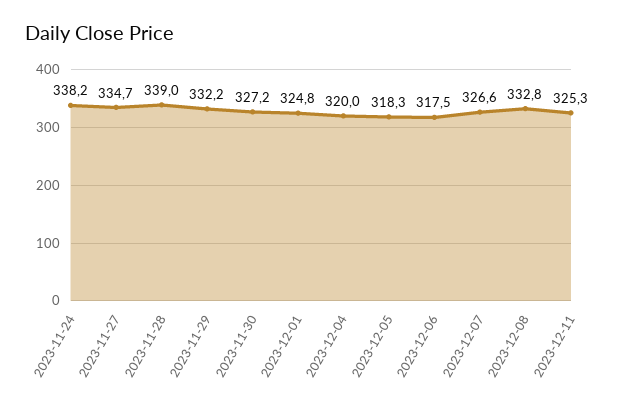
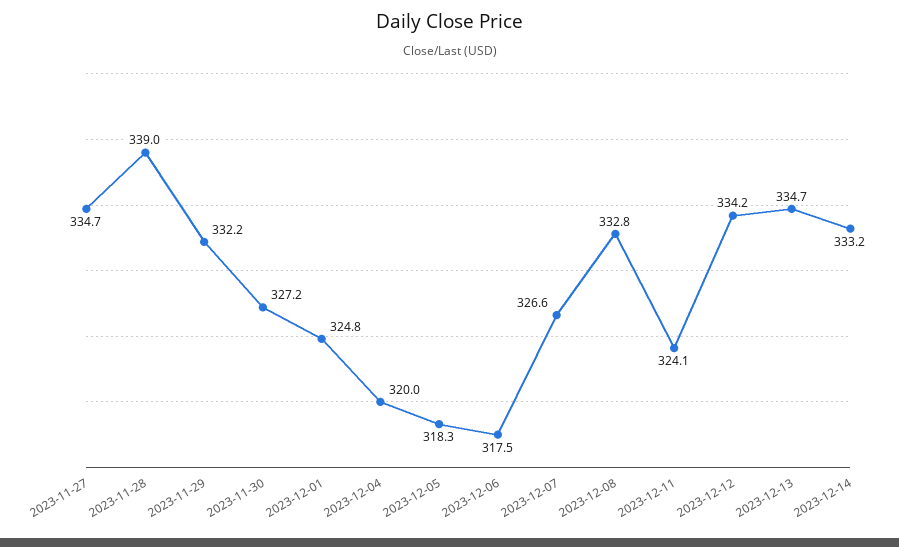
2023-11-24: 338.2 -> none
2023-12-11: 325.3 -> 324.1
2023-12-12: none -> 334.2
2023-12-13: none -> 334.7
2023-12-14: none -> 333.2

